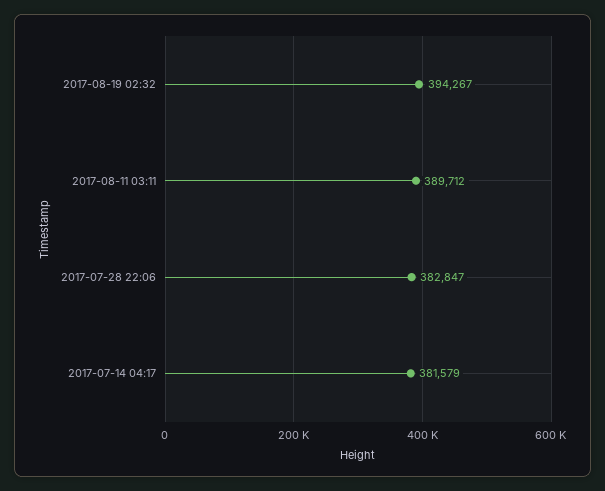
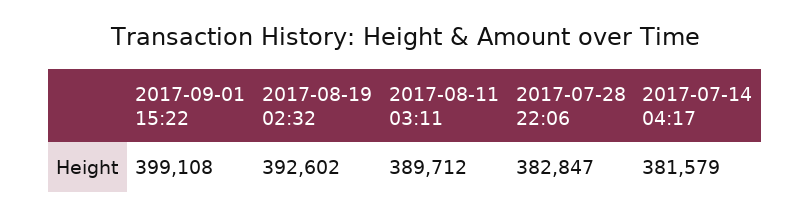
2017-08-19 02:32: 394267 -> 392602
2017-09-01 15:22: none -> 399108

